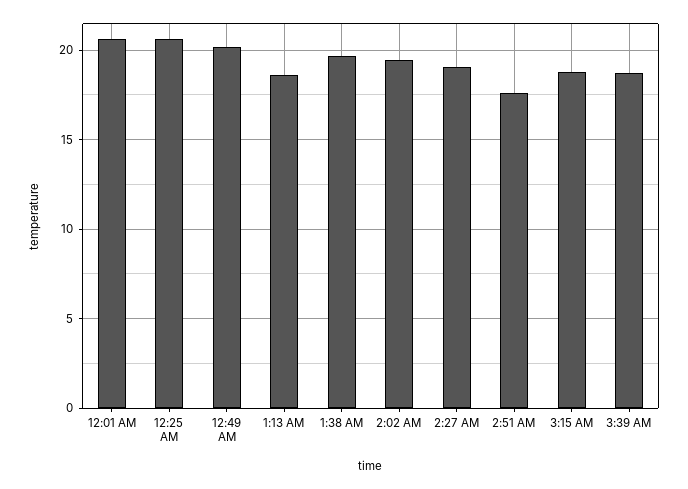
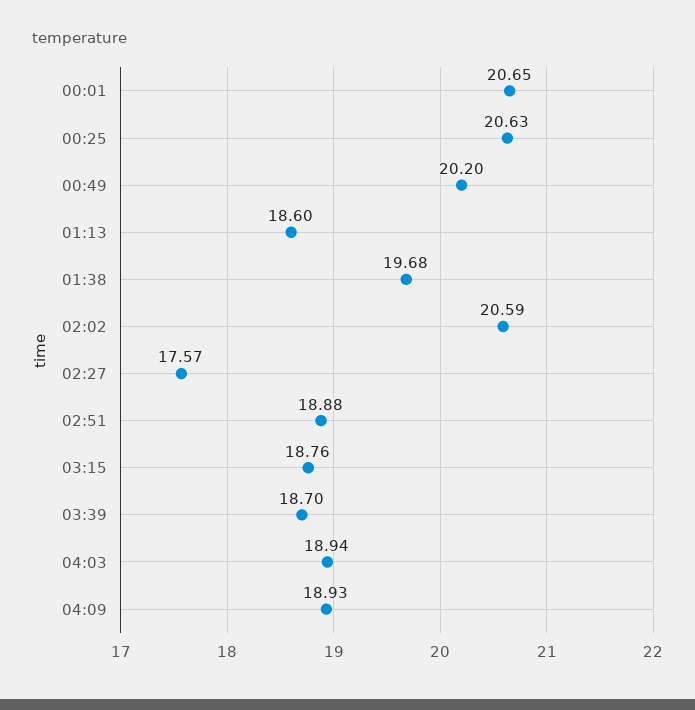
2:02 AM: 19.5 -> 20.59
2:27 AM: 19 -> 17.57
2:51 AM: 17.5 -> 18.88
04:03: none -> 18.94
04:09: none -> 18.93

